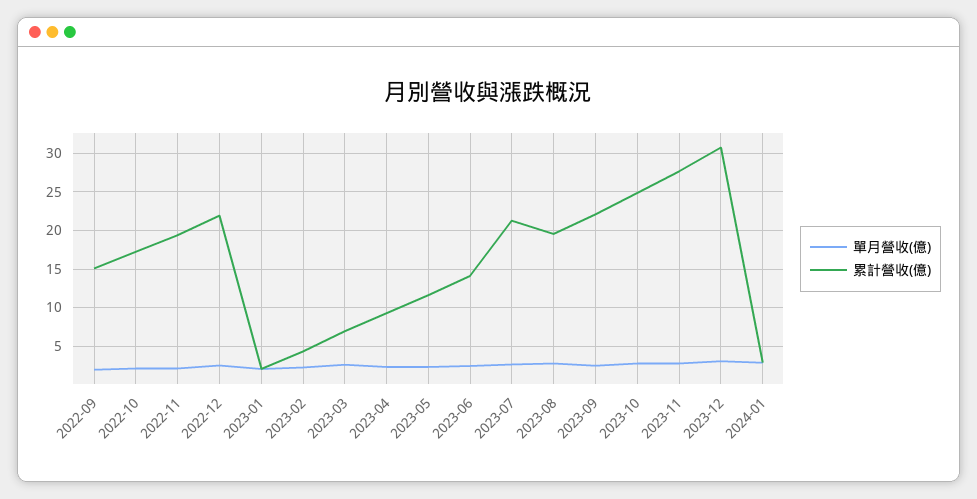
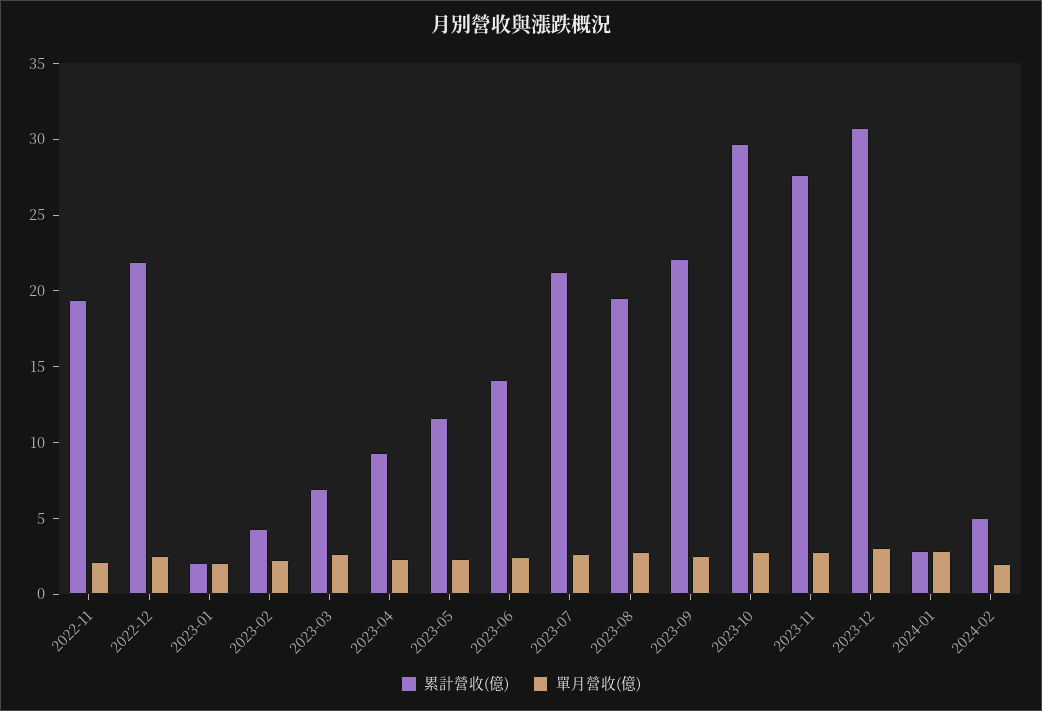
單月營收(億), 2022-09: 2 -> none
累計營收(億), 2022-09: 15 -> none
單月營收(億), 2022-10: 2 -> none
累計營收(億), 2022-10: 17 -> none
累計營收(億), 2023-10: 25 -> 30
累計營收(億), 2024-02: none -> 5
單月營收(億), 2024-02: none -> 2

